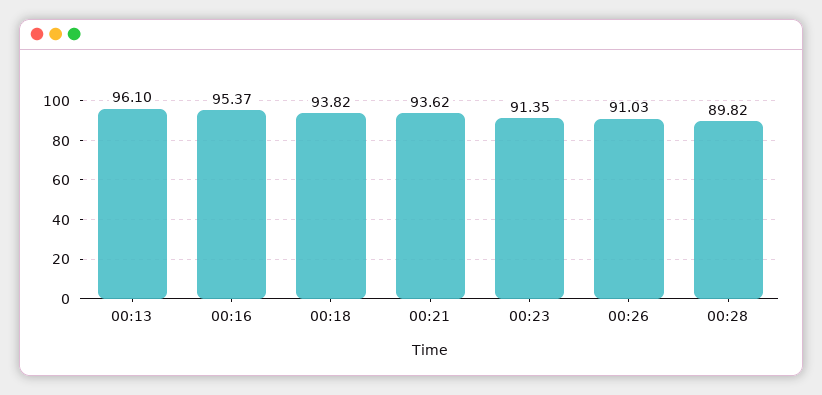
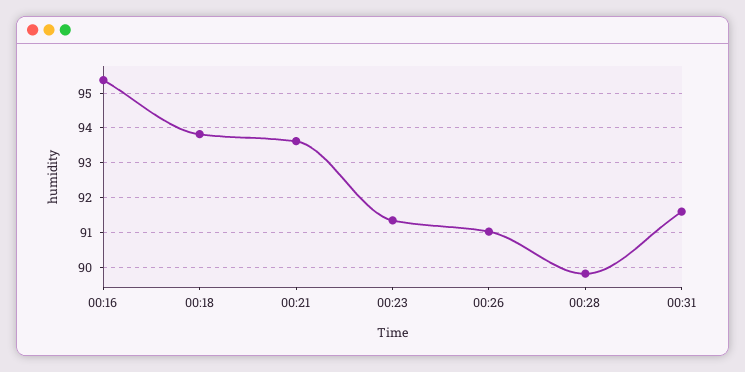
00:13: 96.1 -> none
00:31: none -> 91.6

